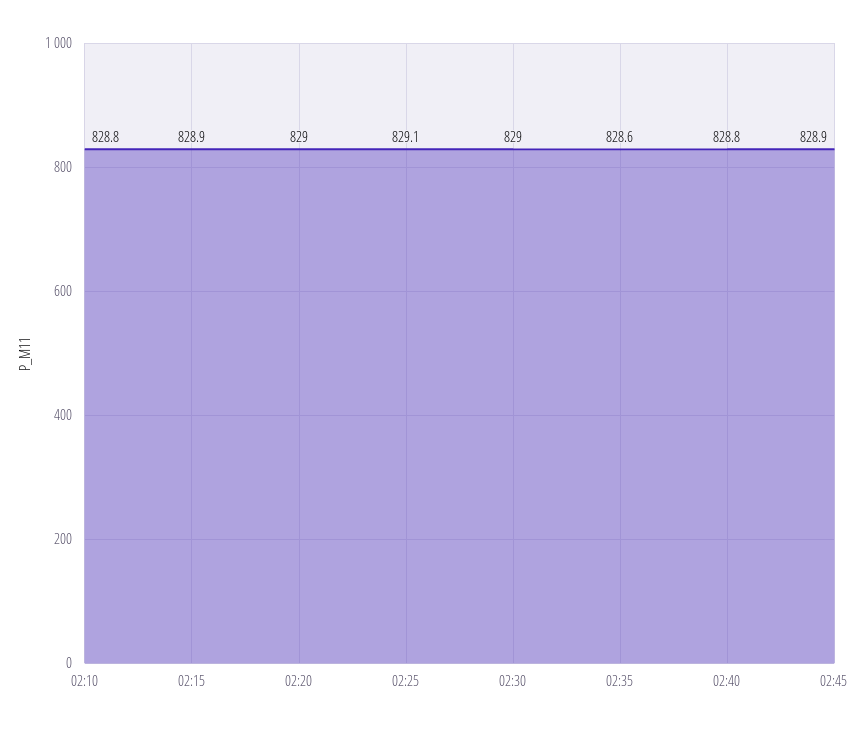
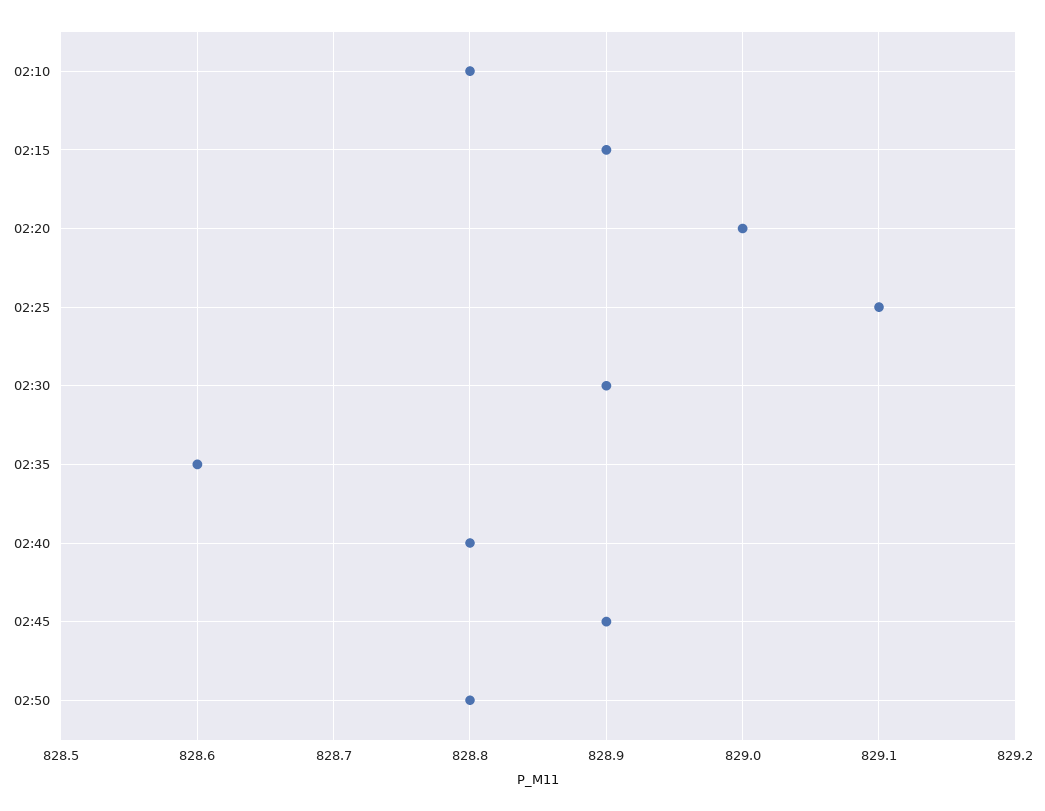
02:30: 829 -> 828.9
02:50: none -> 828.8

